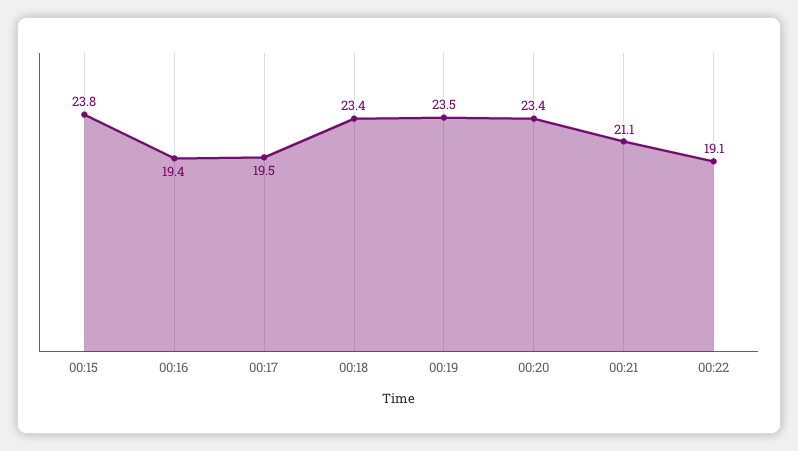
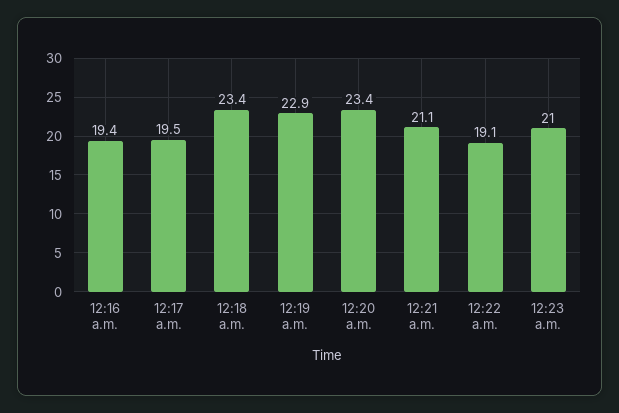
00:15: 23.8 -> none
00:19: 23.5 -> 22.9
12:23 a.m.: none -> 21

